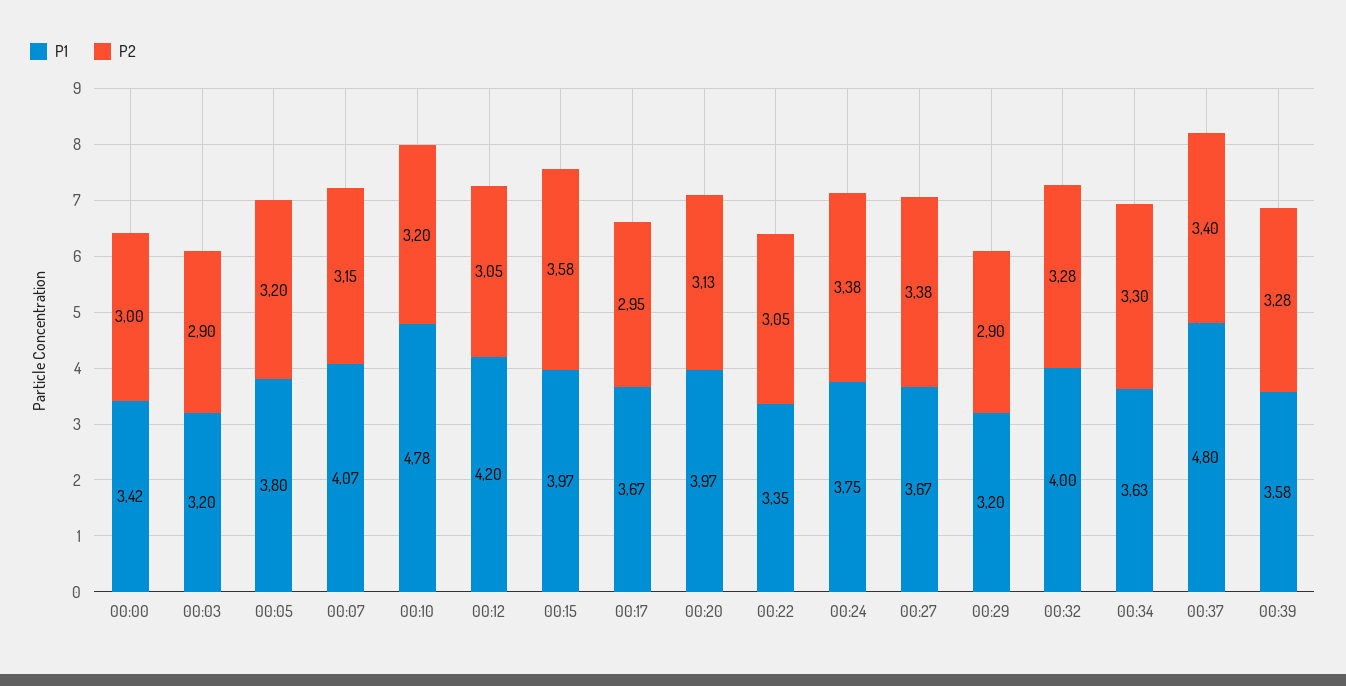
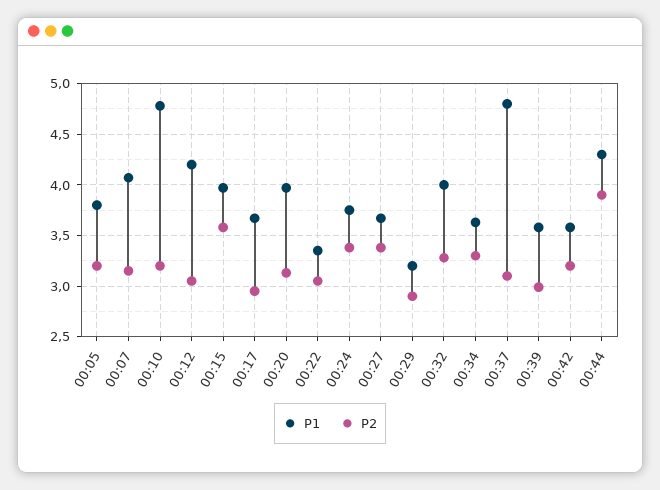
P1, 00:00: 3.42 -> none
P2, 00:00: 3 -> none
P1, 00:03: 3.2 -> none
P2, 00:03: 2.9 -> none
P2, 00:37: 3.4 -> 3.1
P2, 00:39: 3.28 -> 3
P1, 00:42: none -> 3.6
P2, 00:42: none -> 3.2
P1, 00:44: none -> 4.3
P2, 00:44: none -> 3.9

